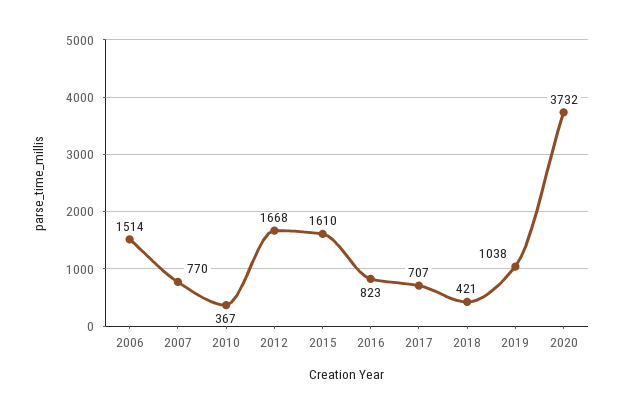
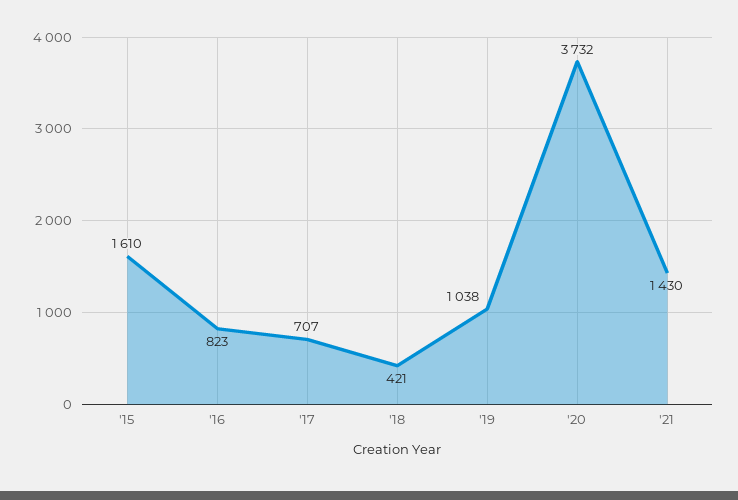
2006: 1514 -> none
2007: 770 -> none
2010: 367 -> none
2012: 1668 -> none
'21: none -> 1430

